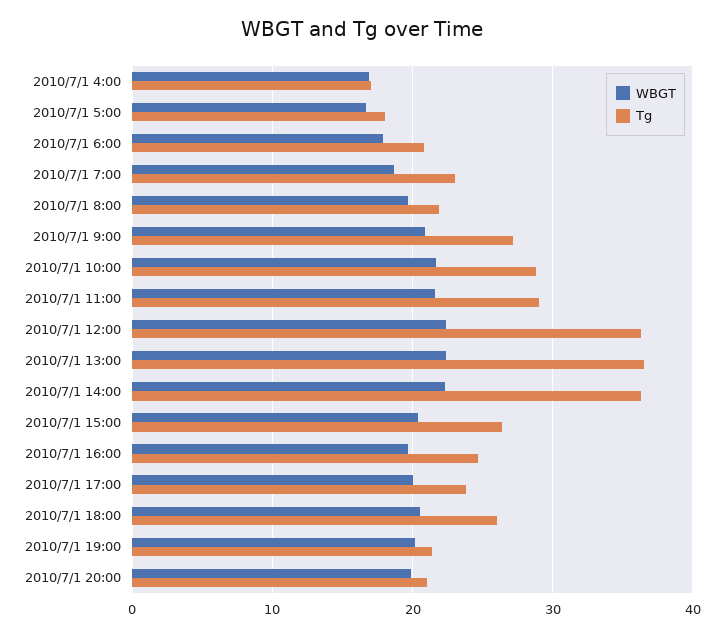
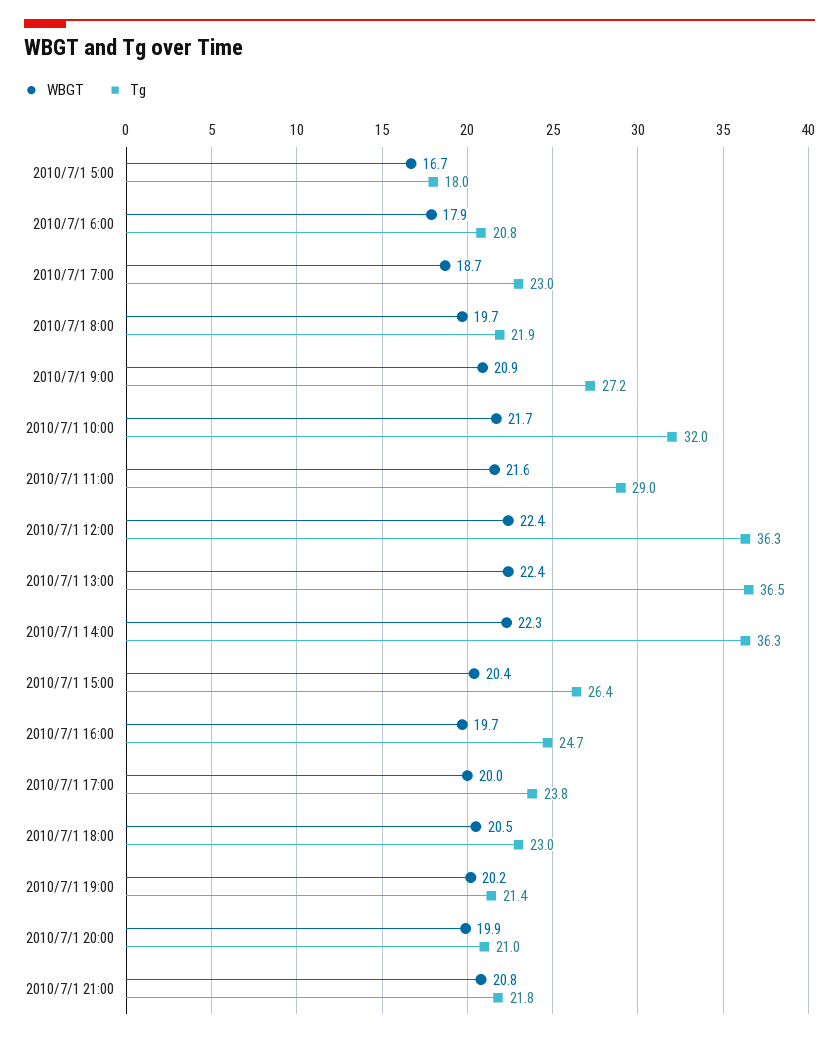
WBGT, 2010/7/1 4:00: 17 -> none
Tg, 2010/7/1 4:00: 17 -> none
Tg, 2010/7/1 10:00: 29 -> 32
Tg, 2010/7/1 18:00: 26 -> 23
WBGT, 2010/7/1 21:00: none -> 20.8
Tg, 2010/7/1 21:00: none -> 21.8

